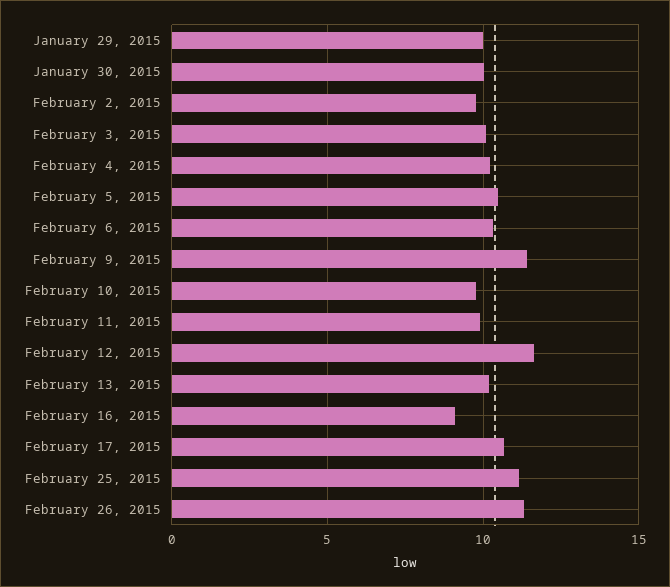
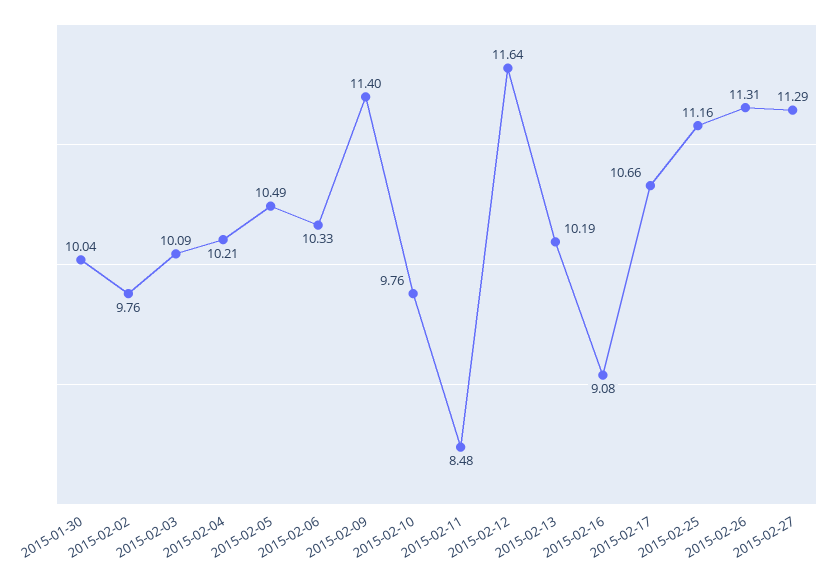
January 29, 2015: 10 -> none
February 11, 2015: 10 -> 8.48
2015-02-27: none -> 11.29

